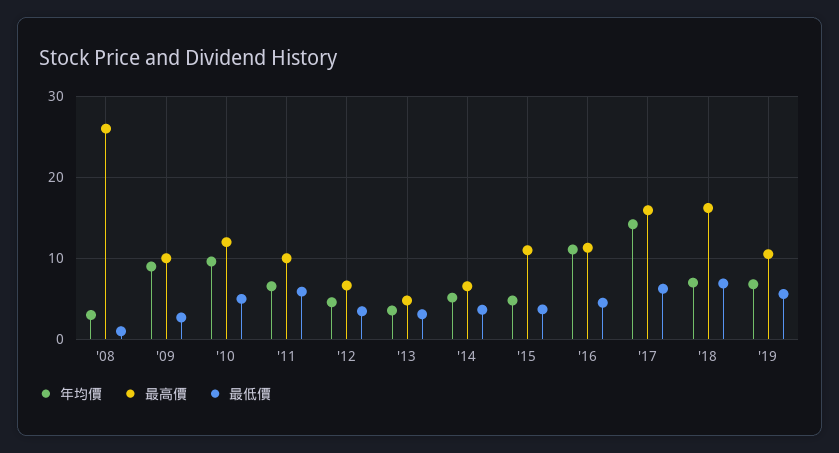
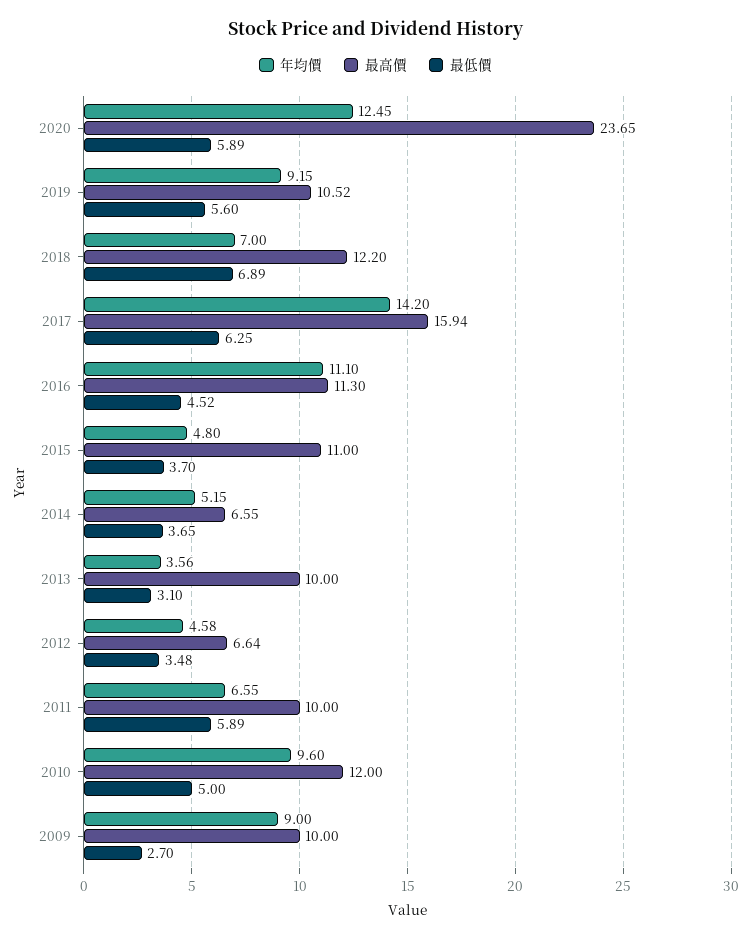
年均價, '08: 3 -> none
最高價, '08: 26 -> none
最低價, '08: 1 -> none
最高價, '13: 5 -> 10
最高價, '18: 16 -> 12.2
年均價, '19: 7 -> 9.15
年均價, 2020: none -> 12.45
最高價, 2020: none -> 23.65
最低價, 2020: none -> 5.89

